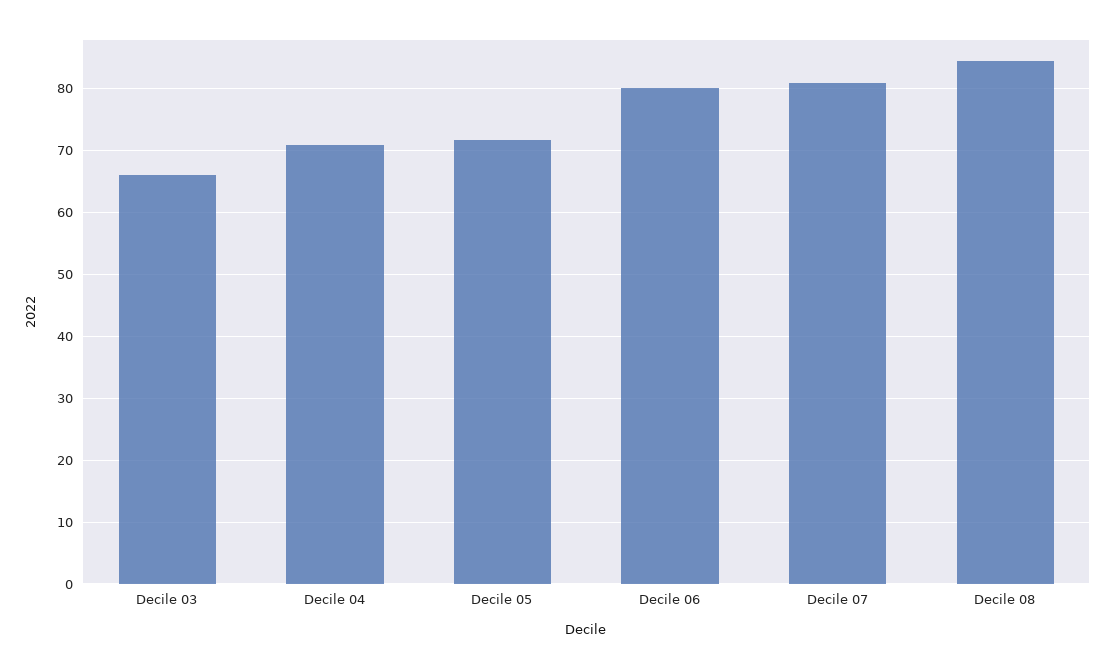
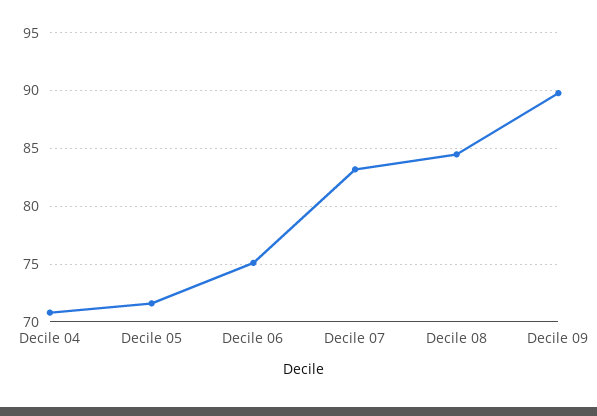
Decile 03: 66 -> none
Decile 06: 80 -> 75
Decile 07: 81 -> 83
Decile 09: none -> 90

